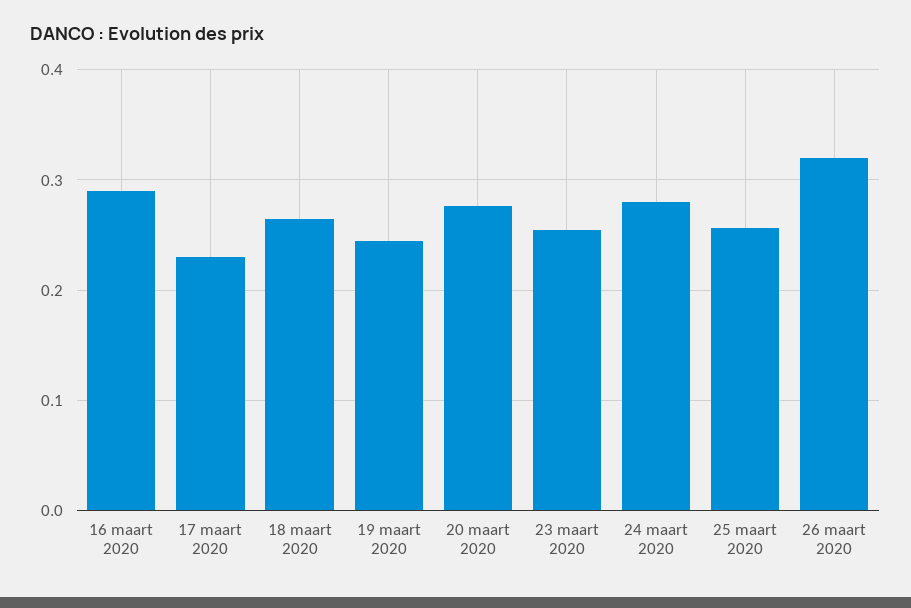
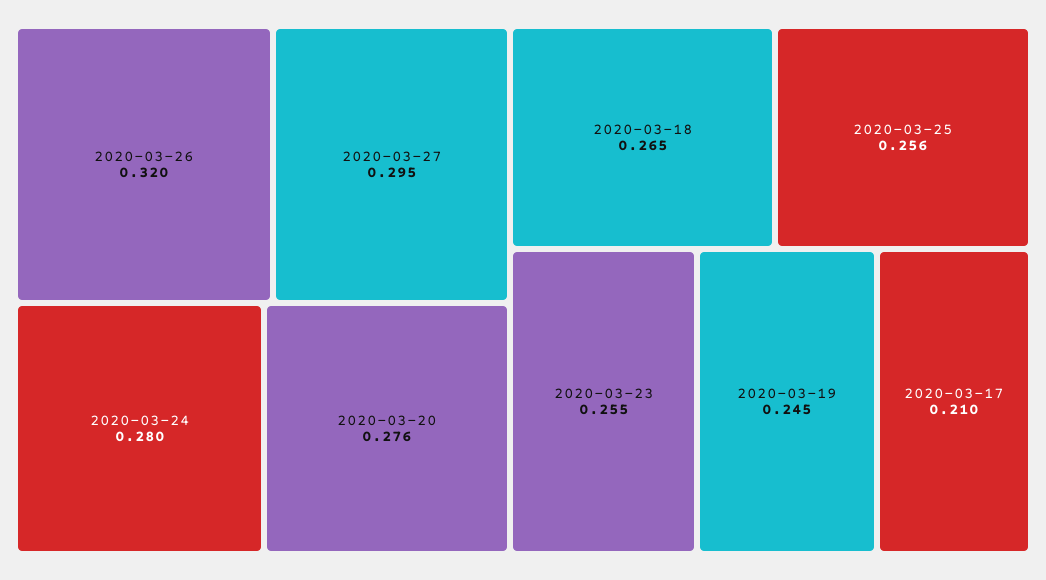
16 maart 2020: 0.29 -> none
17 maart 2020: 0.23 -> 0.21
2020-03-27: none -> 0.295

